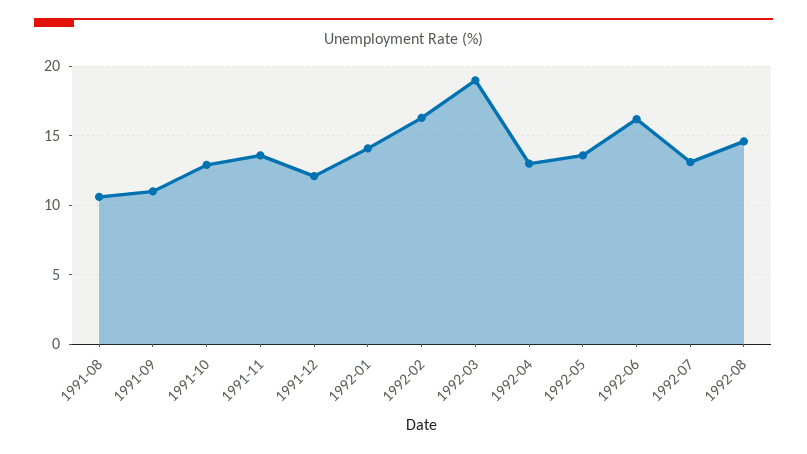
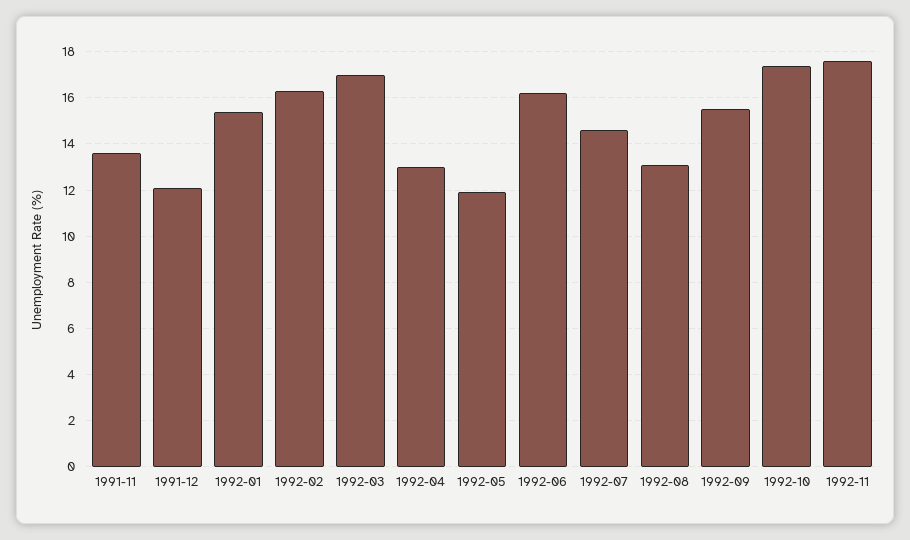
1991-08: 10.5 -> none
1991-09: 11 -> none
1991-10: 13 -> none
1992-01: 14 -> 15.5
1992-03: 19 -> 17
1992-05: 13.5 -> 12
1992-07: 13 -> 14.5
1992-08: 14.5 -> 13
1992-09: none -> 15.5
1992-10: none -> 17.5
1992-11: none -> 17.5

